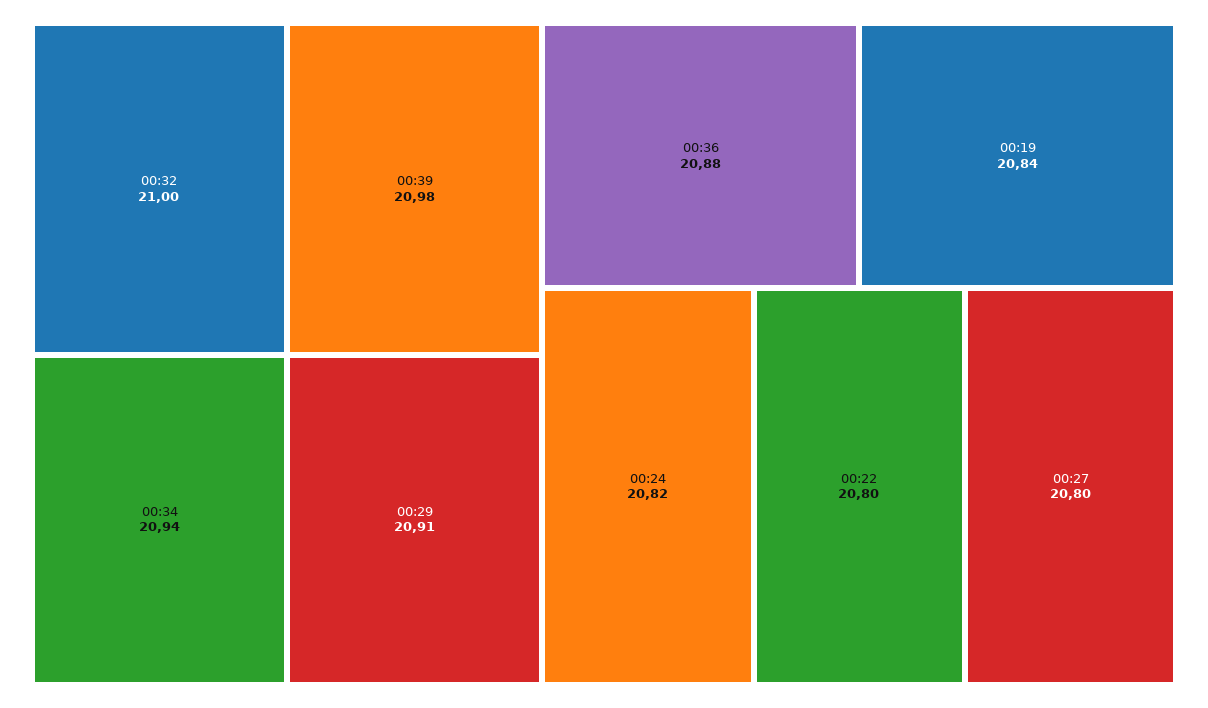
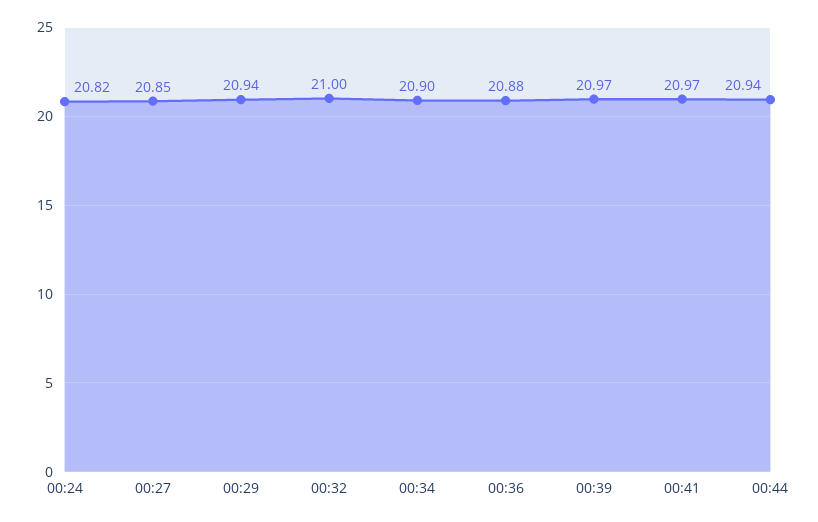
00:39: 20.98 -> 20.97
00:34: 20.94 -> 20.9
00:29: 20.91 -> 20.94
00:19: 20.84 -> none
00:22: 20.8 -> none
00:27: 20.8 -> 20.85
00:41: none -> 20.97
00:44: none -> 20.94

